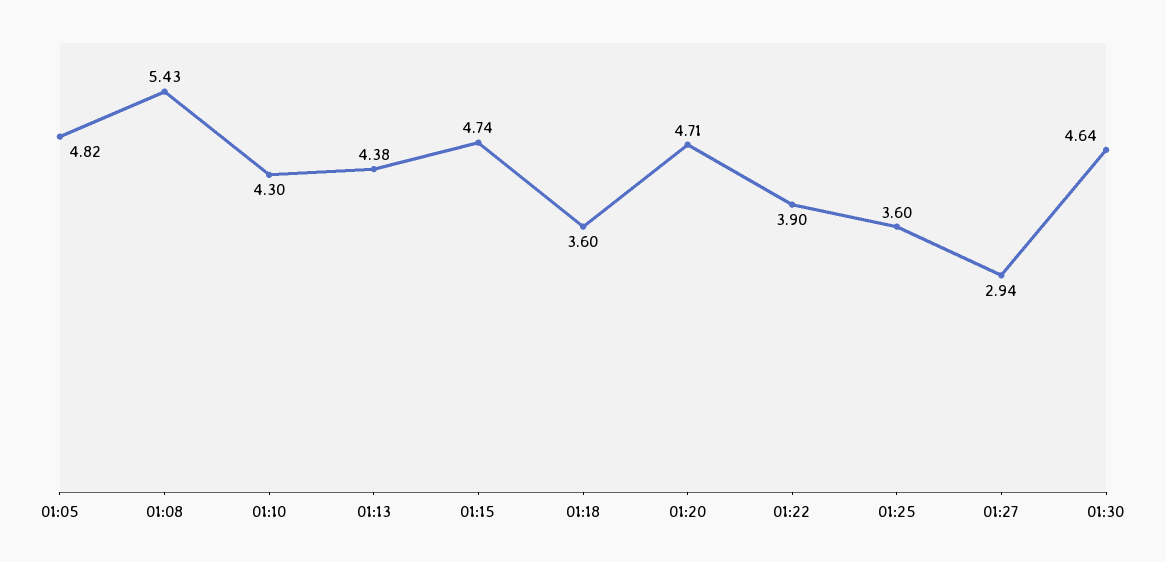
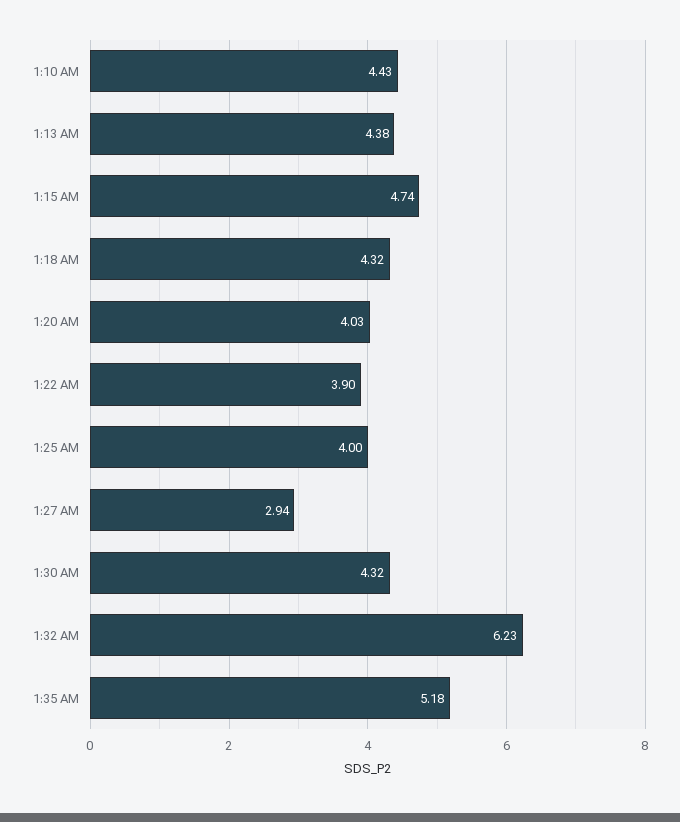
01:05: 4.82 -> none
01:08: 5.43 -> none
01:10: 4.3 -> 4.43
01:18: 3.6 -> 4.32
01:20: 4.71 -> 4.03
01:25: 3.6 -> 4
01:30: 4.64 -> 4.32
1:32 AM: none -> 6.23
1:35 AM: none -> 5.18

